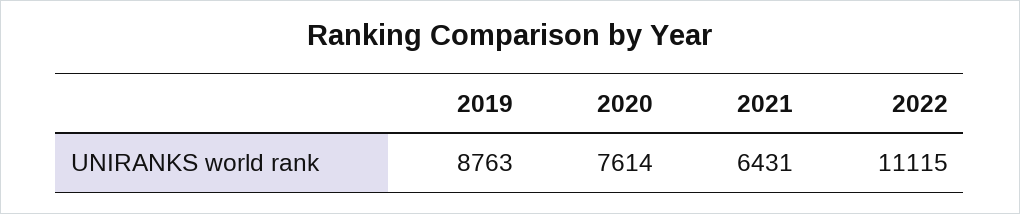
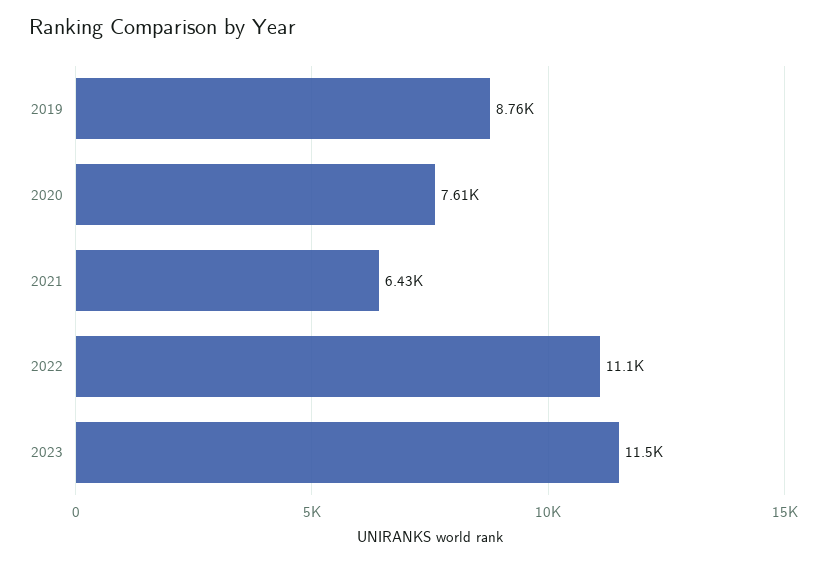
2023: none -> 11500

